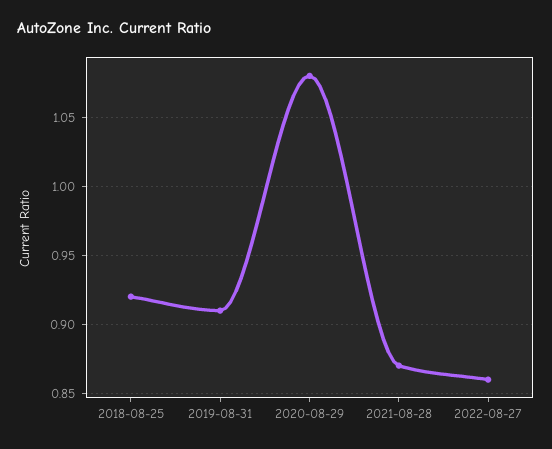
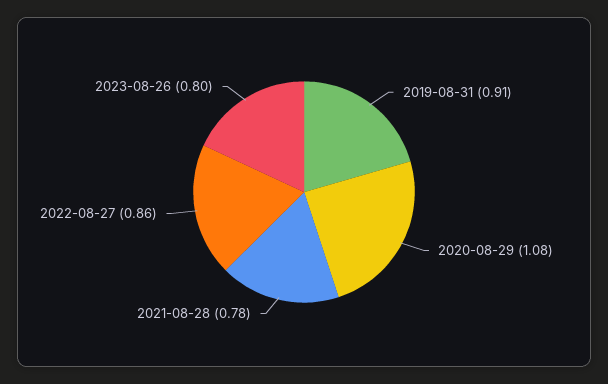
2018-08-25: 0.92 -> none
2021-08-28: 0.87 -> 0.78
2023-08-26: none -> 0.8

